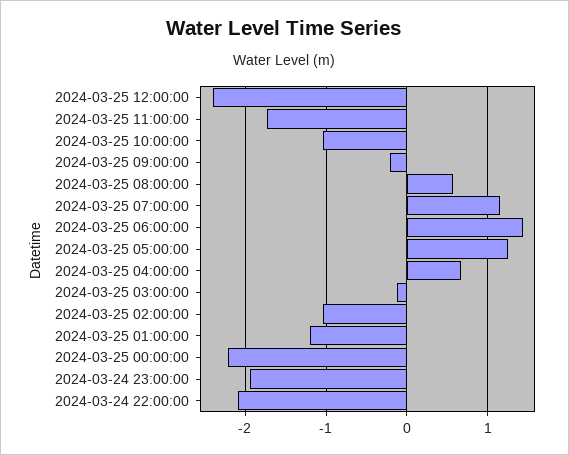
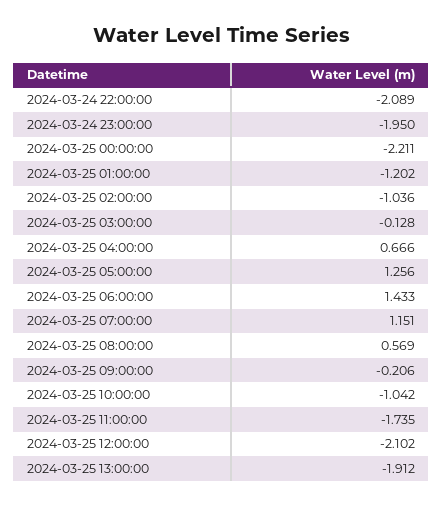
2024-03-25 12:00:00: -2.4 -> -2.102
2024-03-25 13:00:00: none -> -1.912

